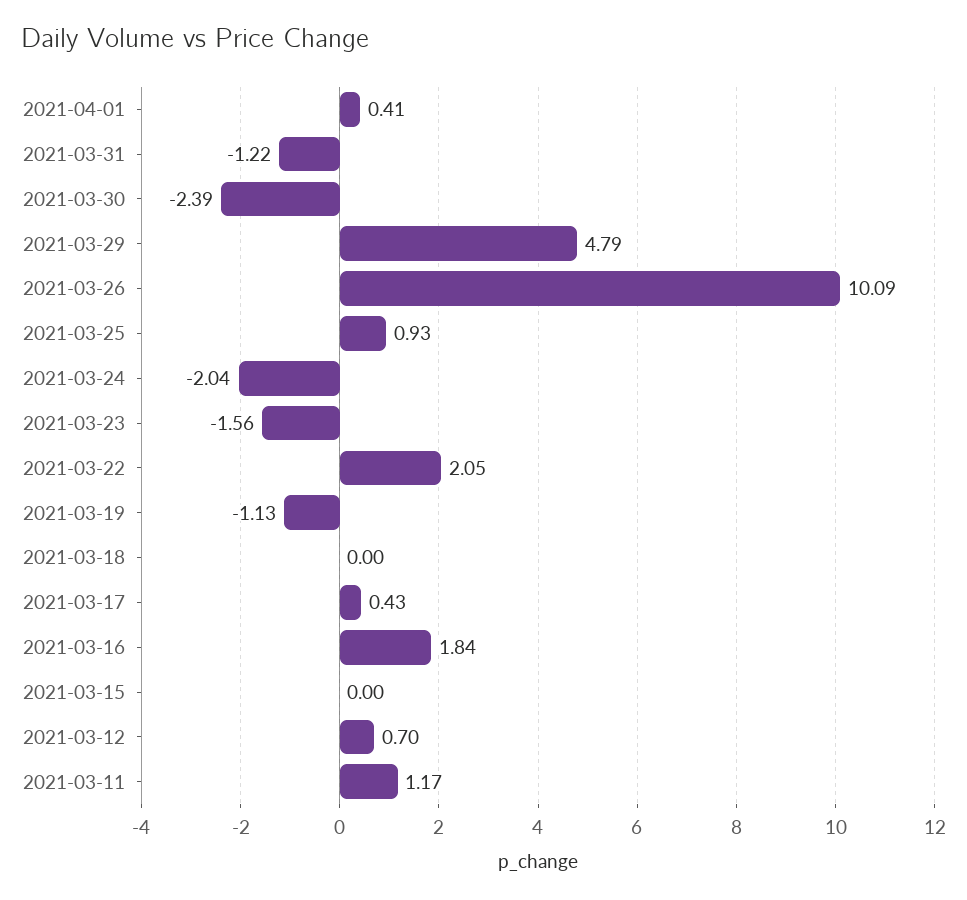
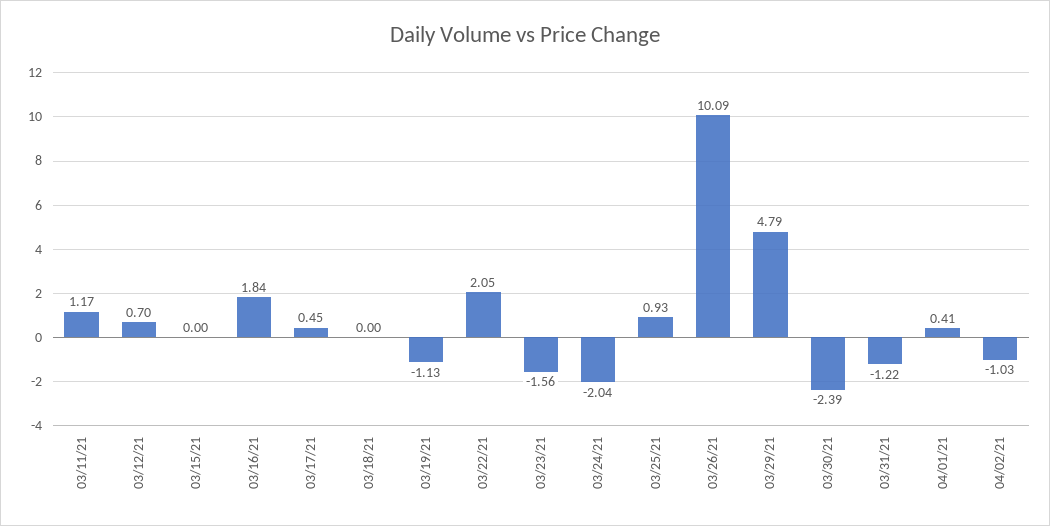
2021-03-17: 0.43 -> 0.45
04/02/21: none -> -1.03

